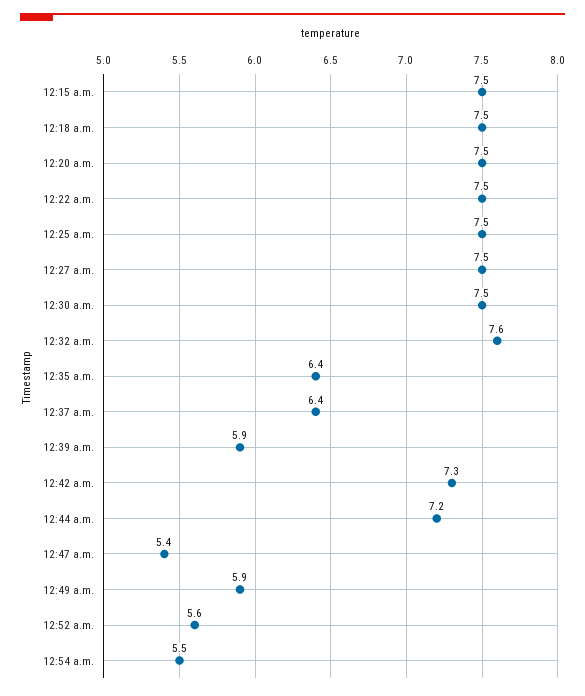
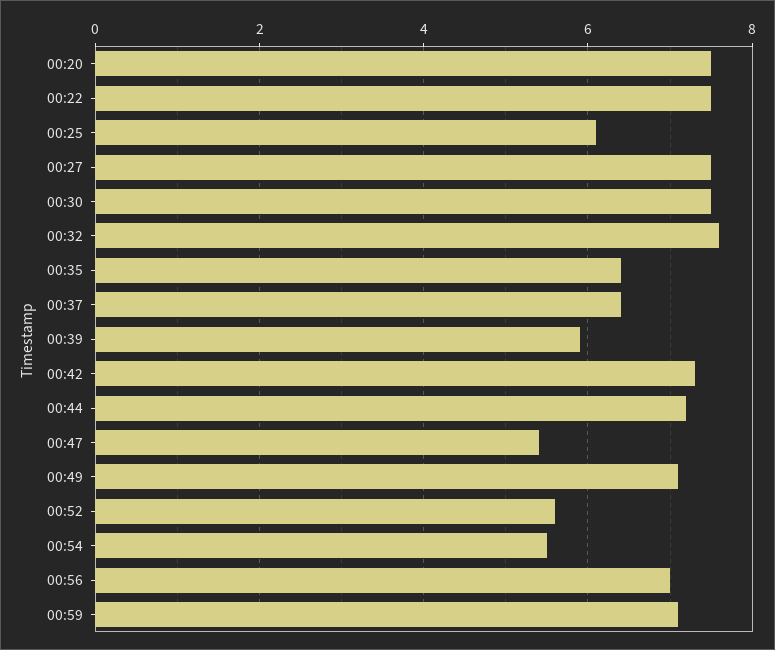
12:15 a.m.: 7.5 -> none
12:18 a.m.: 7.5 -> none
12:25 a.m.: 7.5 -> 6
12:49 a.m.: 5.9 -> 7
00:56: none -> 7
00:59: none -> 7

